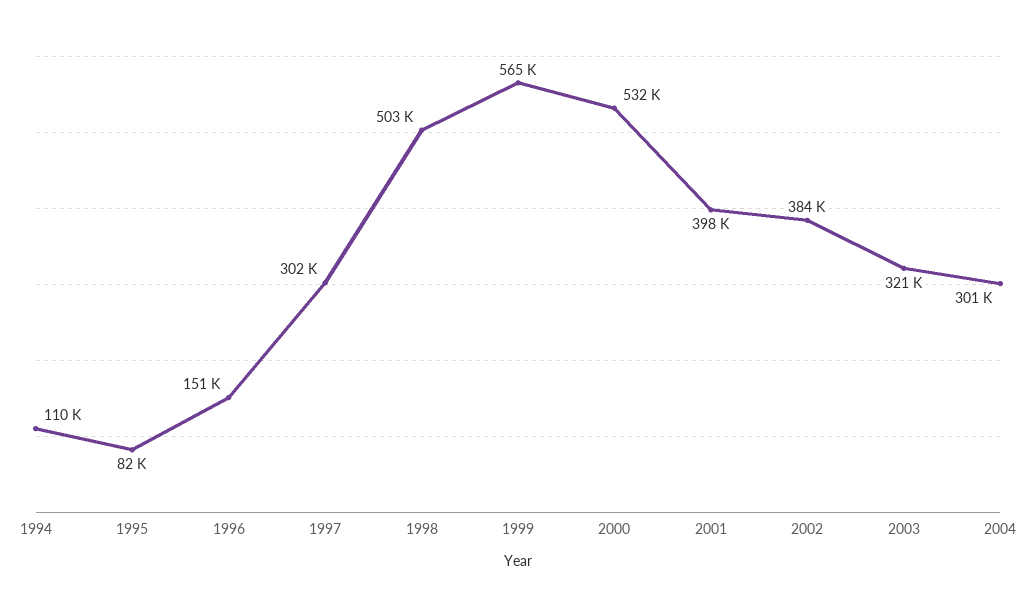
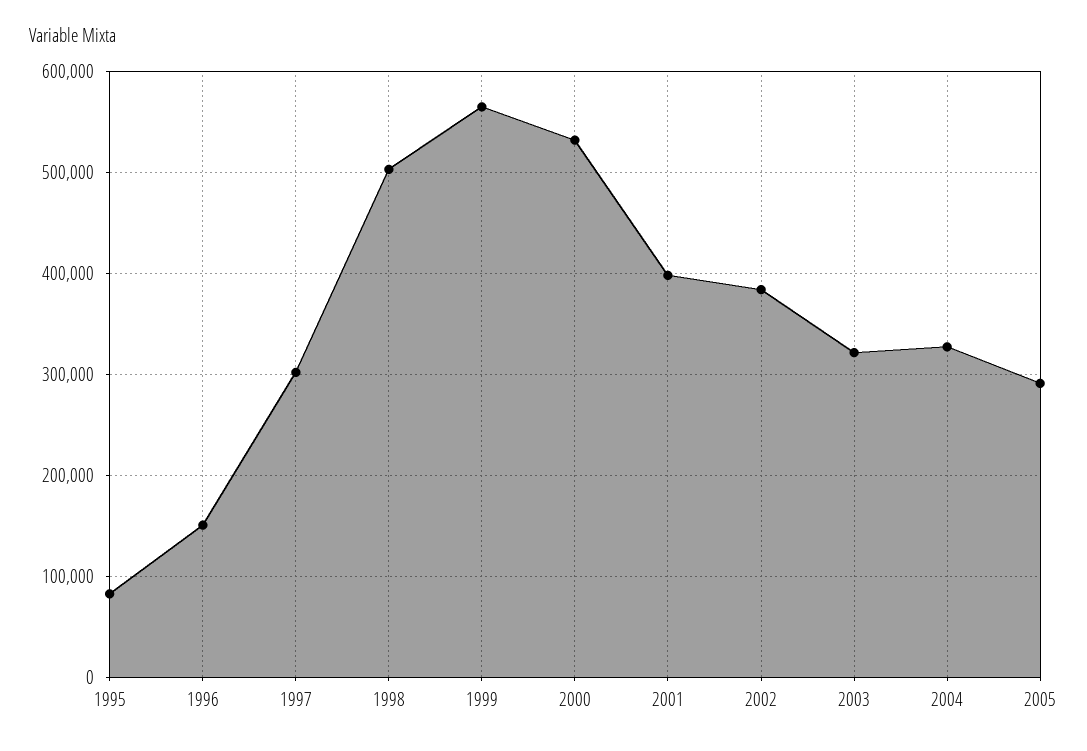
1994: 110000 -> none
2004: 301000 -> 330000
2005: none -> 290000

